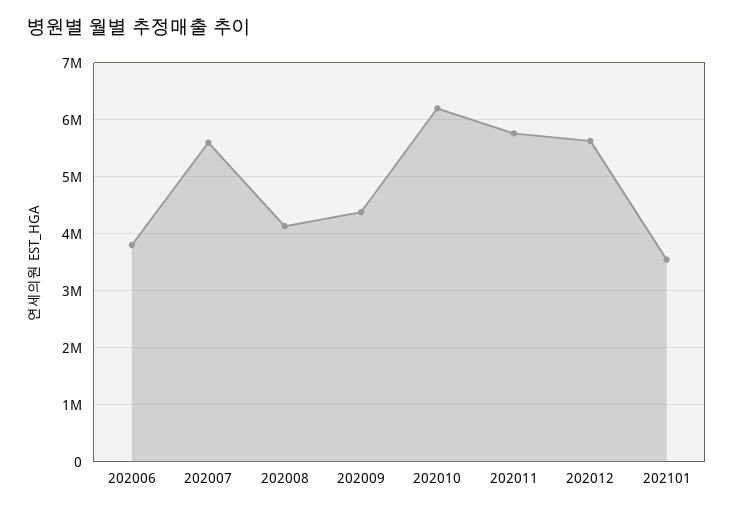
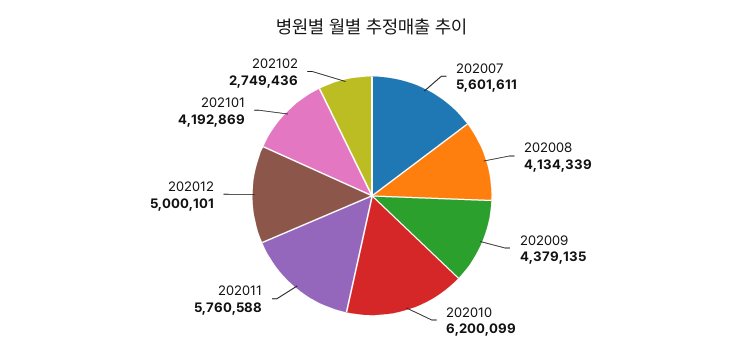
202006: 3800000 -> none
202012: 5600000 -> 5000101
202101: 3600000 -> 4192869
202102: none -> 2749436

